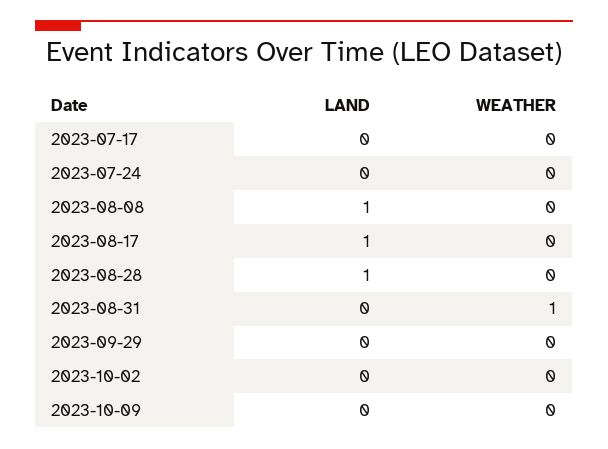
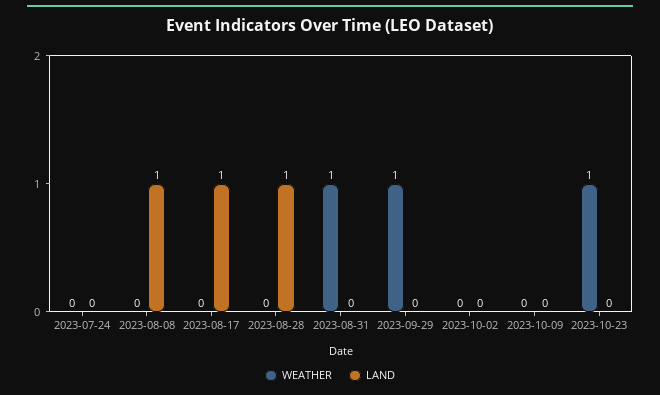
LAND, 2023-07-17: 0 -> none
WEATHER, 2023-07-17: 0 -> none
WEATHER, 2023-09-29: 0 -> 1
WEATHER, 2023-10-23: none -> 1
LAND, 2023-10-23: none -> 0

